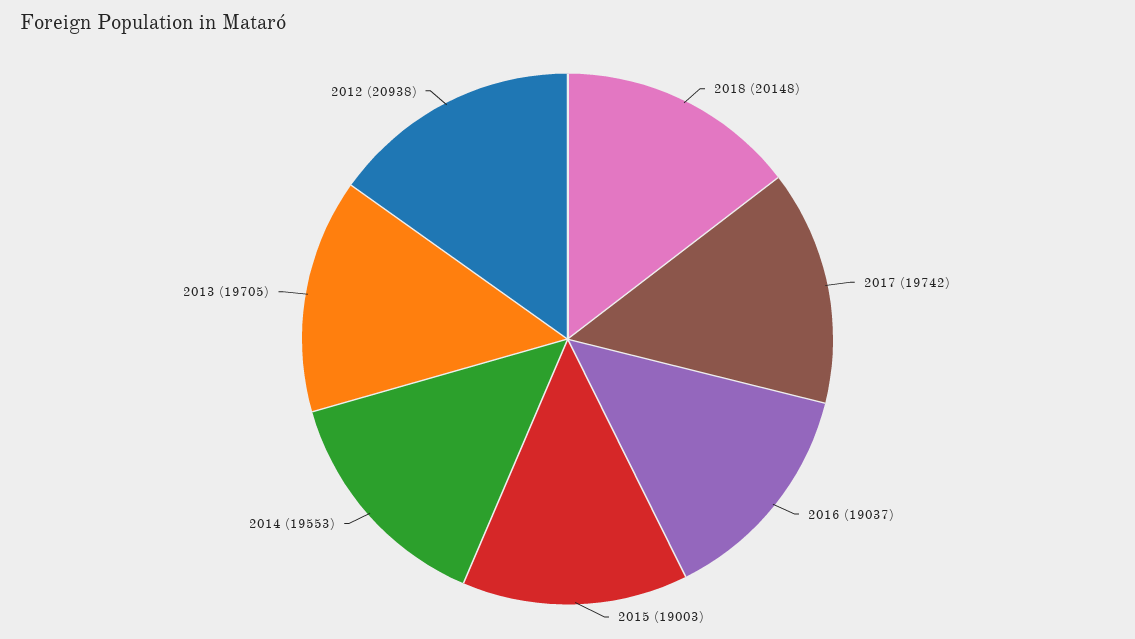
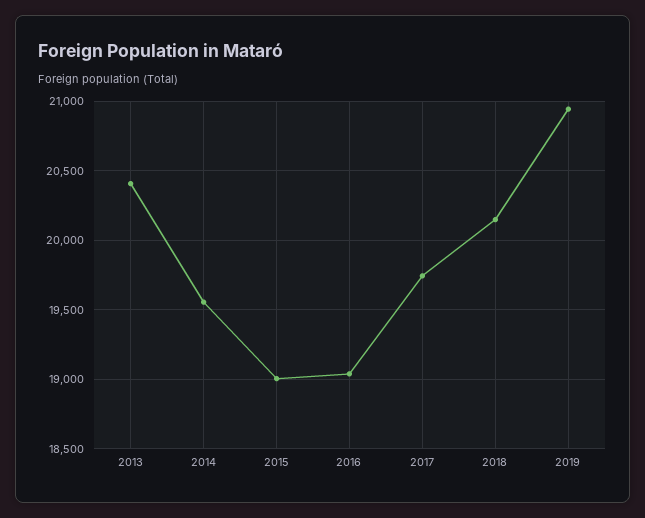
2013: 19705 -> 20400
2012: 20938 -> none
2019: none -> 20950

